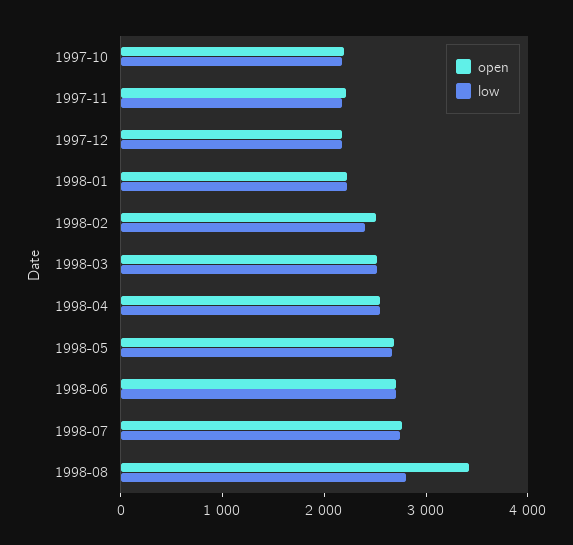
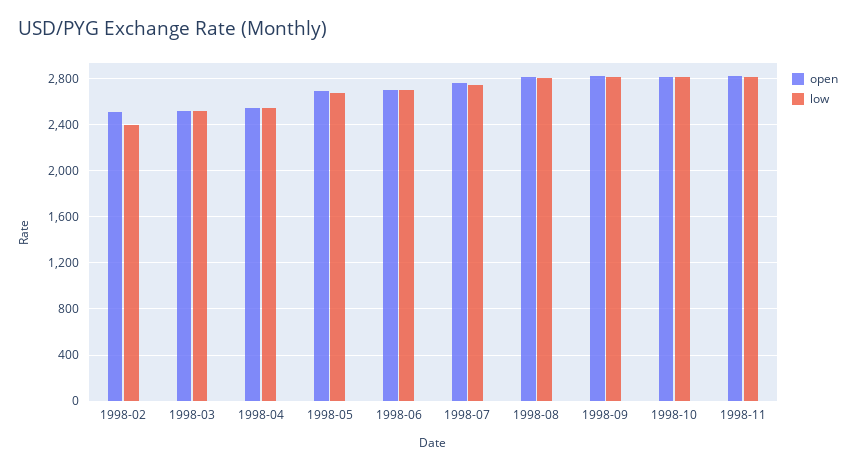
open, 1997-10: 2200 -> none
low, 1997-10: 2200 -> none
open, 1997-11: 2200 -> none
low, 1997-11: 2200 -> none
open, 1997-12: 2200 -> none
low, 1997-12: 2200 -> none
open, 1998-01: 2200 -> none
low, 1998-01: 2200 -> none
open, 1998-08: 3400 -> 2800
open, 1998-09: none -> 2800
low, 1998-09: none -> 2800
open, 1998-10: none -> 2800
low, 1998-10: none -> 2800
open, 1998-11: none -> 2800
low, 1998-11: none -> 2800

